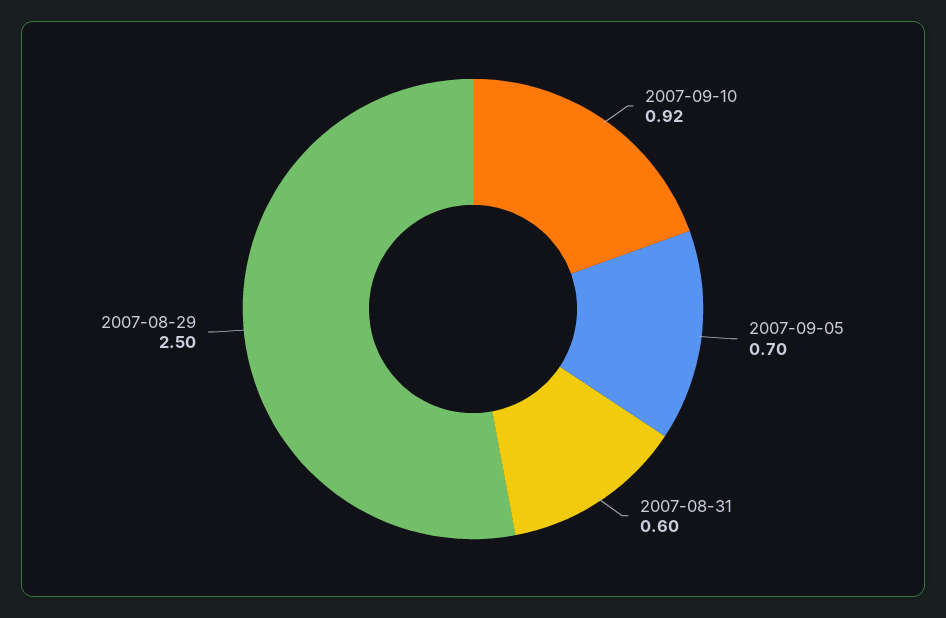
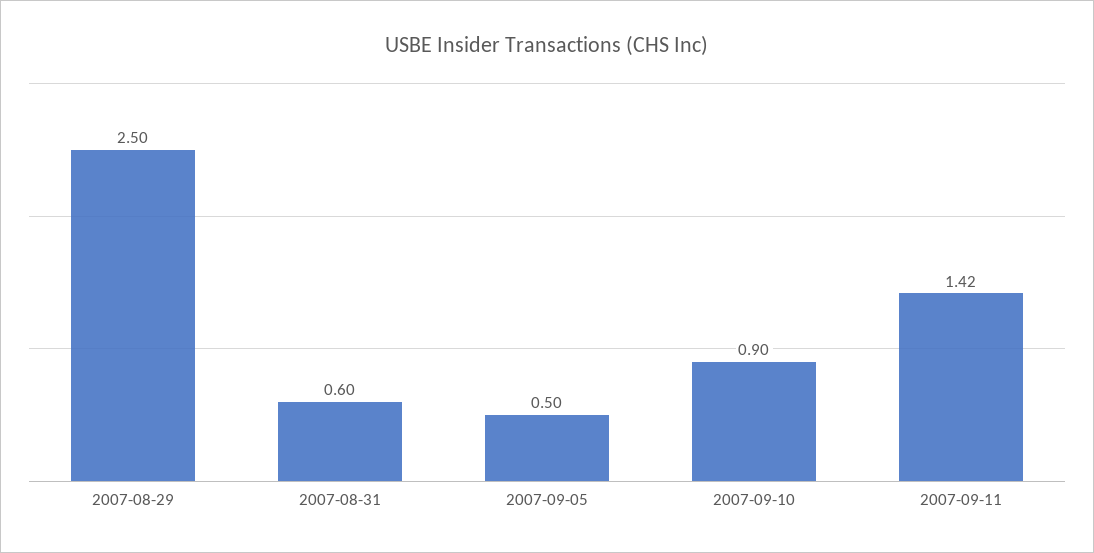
2007-09-10: 0.92 -> 0.9
2007-09-05: 0.7 -> 0.5
2007-09-11: none -> 1.42

